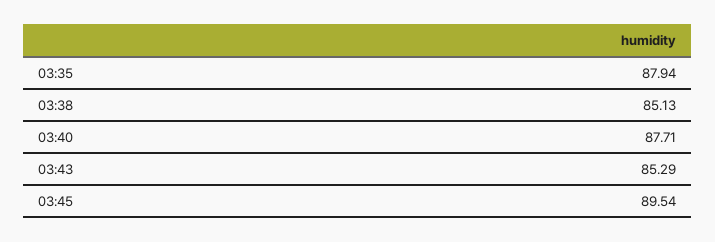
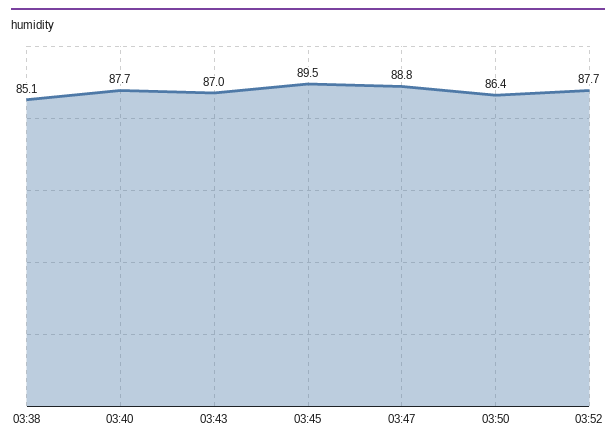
03:35: 87.94 -> none
03:43: 85.29 -> 87
03:47: none -> 88.8
03:50: none -> 86.4
03:52: none -> 87.7

